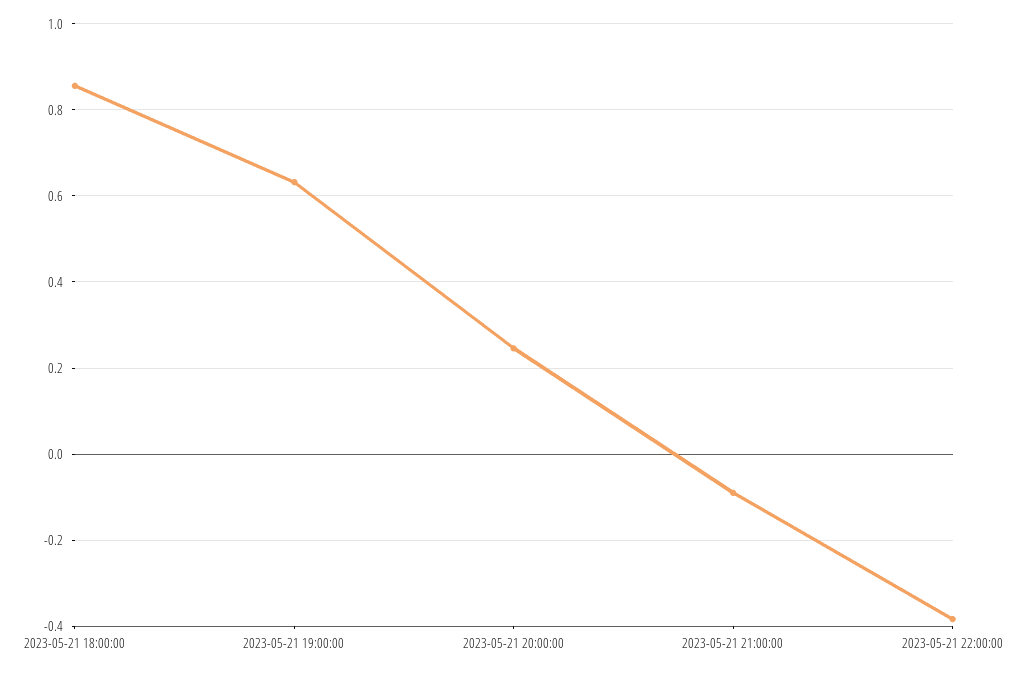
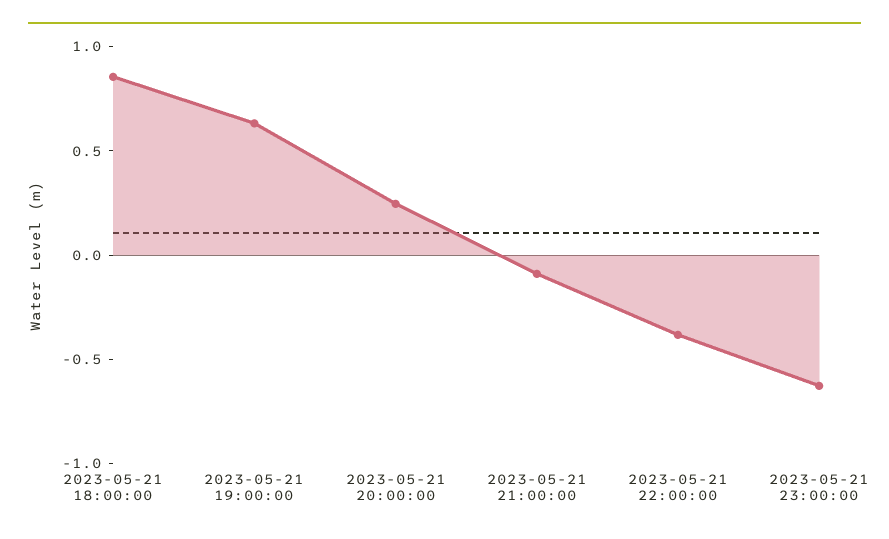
2023-05-21 23:00:00: none -> -0.6

